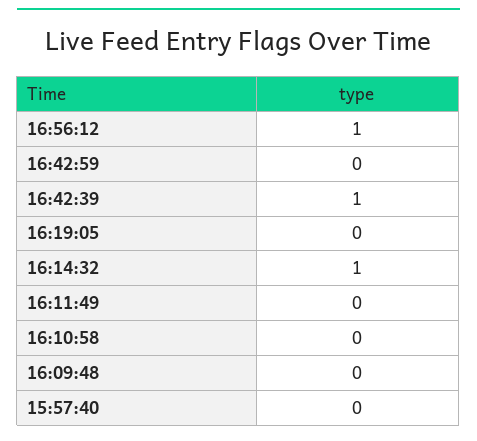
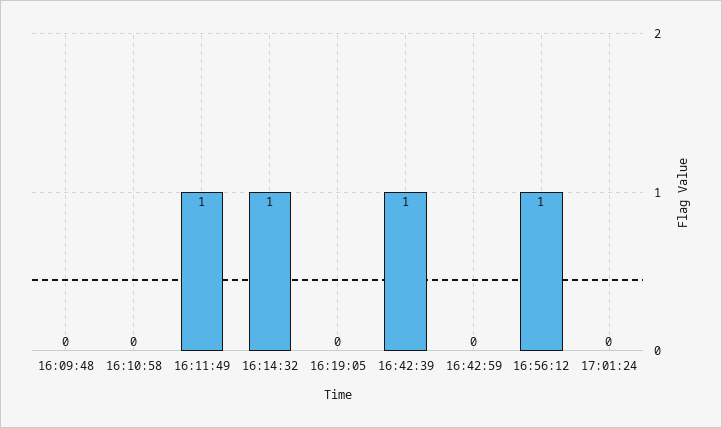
16:11:49: 0 -> 1
15:57:40: 0 -> none
17:01:24: none -> 0

